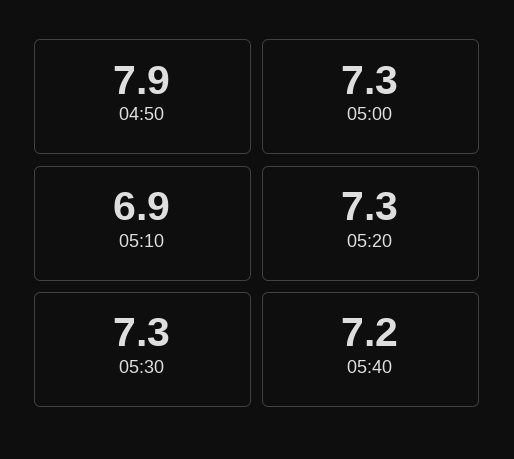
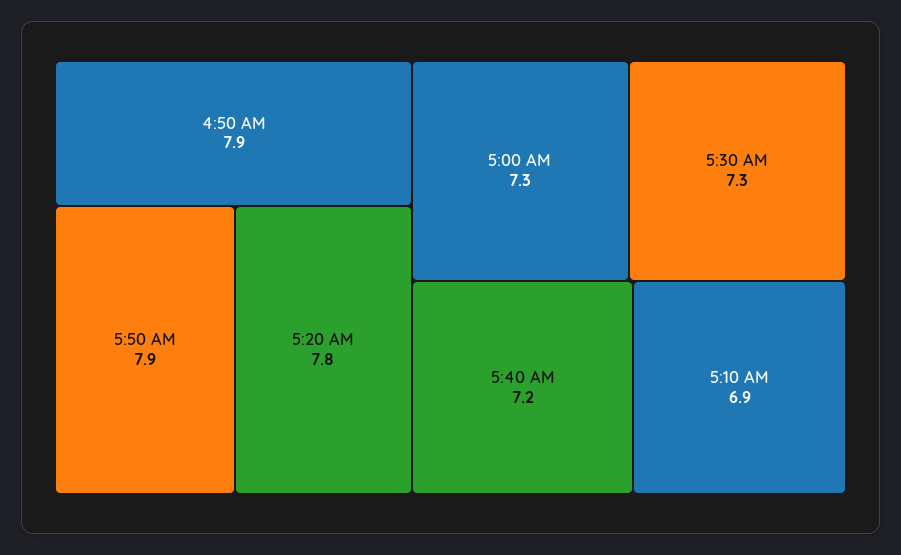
05:20: 7.3 -> 7.8
5:50 AM: none -> 7.9

